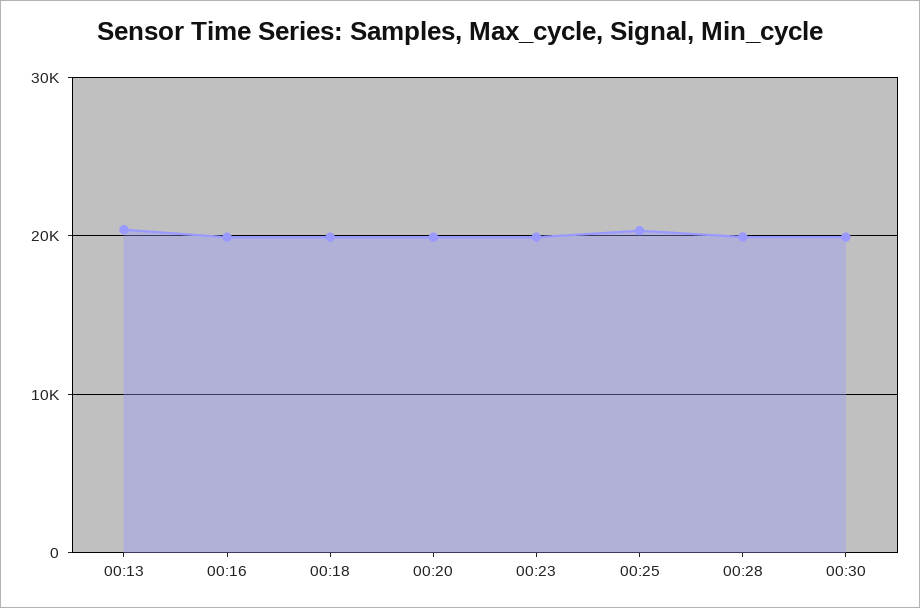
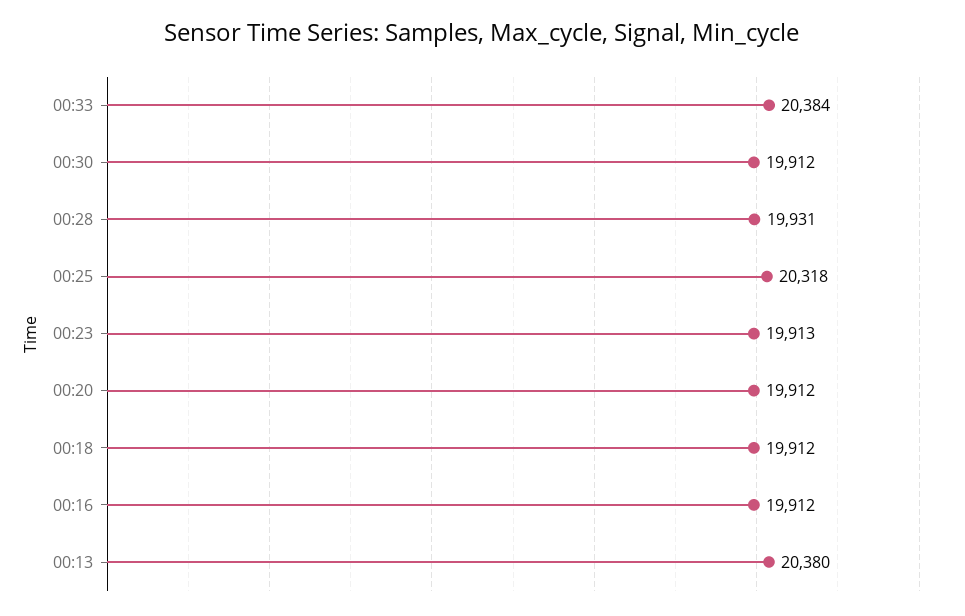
00:33: none -> 20384

